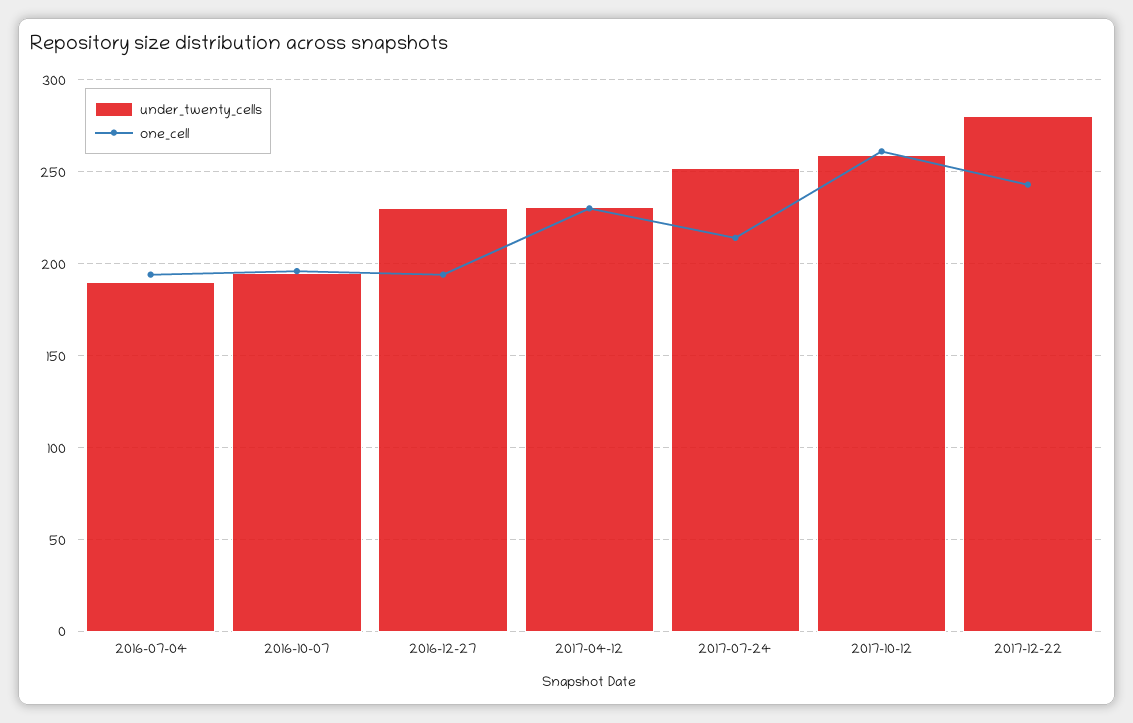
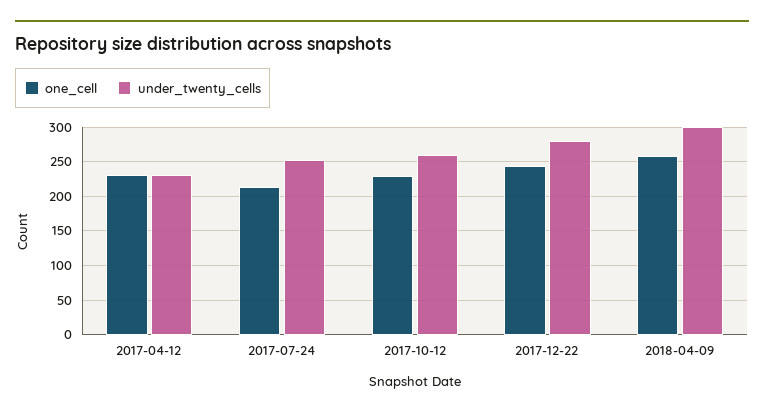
under_twenty_cells, 2016-07-04: 190 -> none
one_cell, 2016-07-04: 195 -> none
under_twenty_cells, 2016-10-07: 195 -> none
one_cell, 2016-10-07: 195 -> none
under_twenty_cells, 2016-12-27: 230 -> none
one_cell, 2016-12-27: 195 -> none
one_cell, 2017-10-12: 260 -> 230
one_cell, 2018-04-09: none -> 260
under_twenty_cells, 2018-04-09: none -> 300

